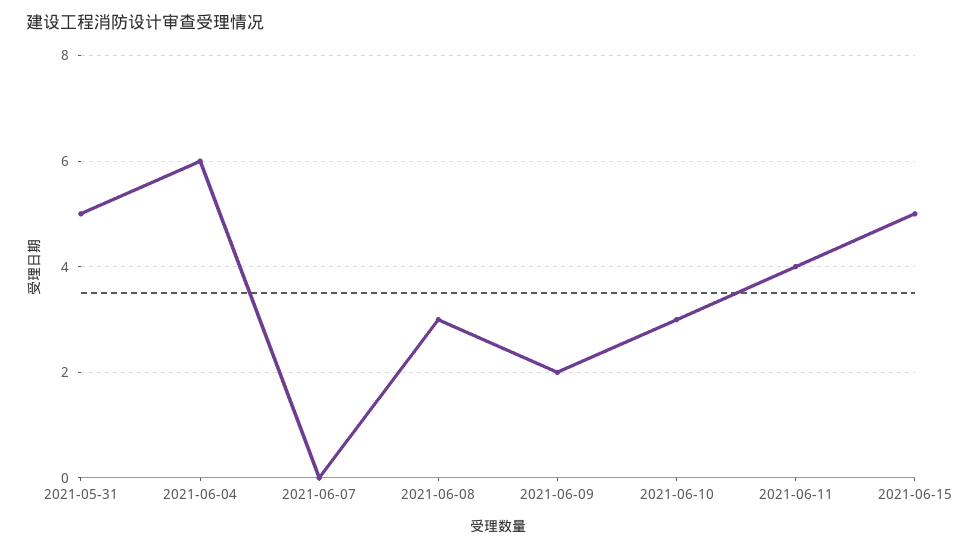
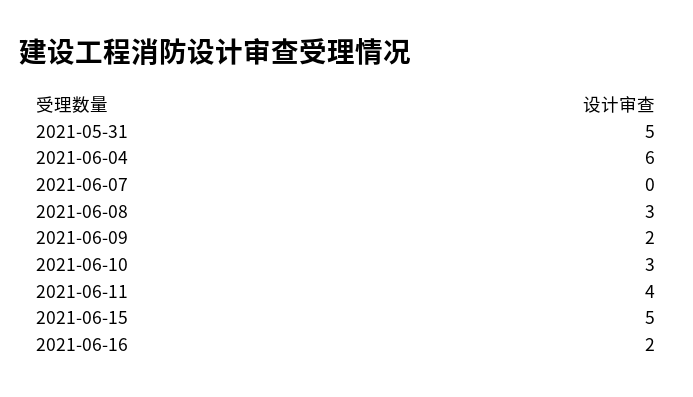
2021-06-16: none -> 2

